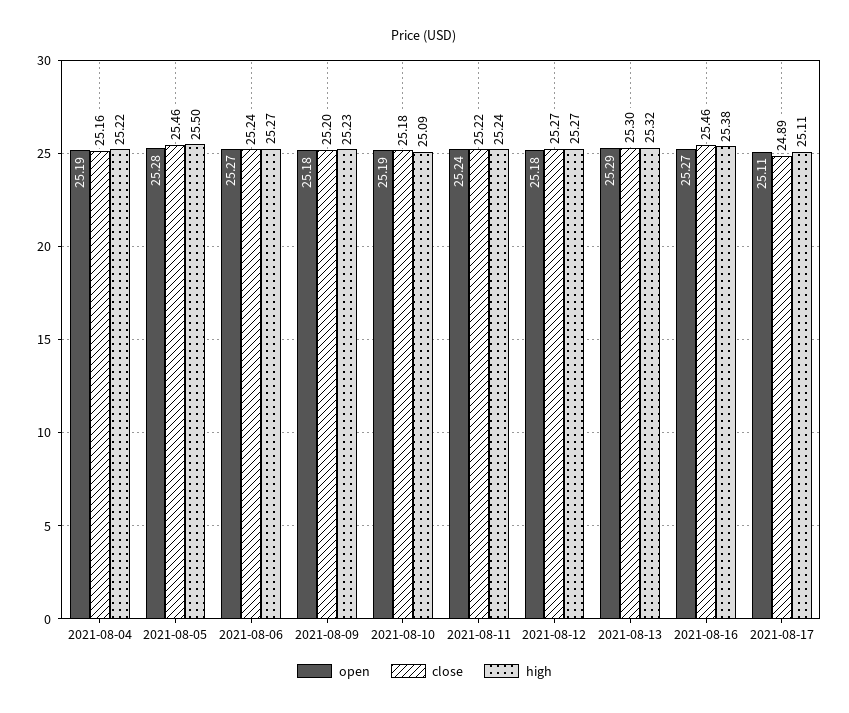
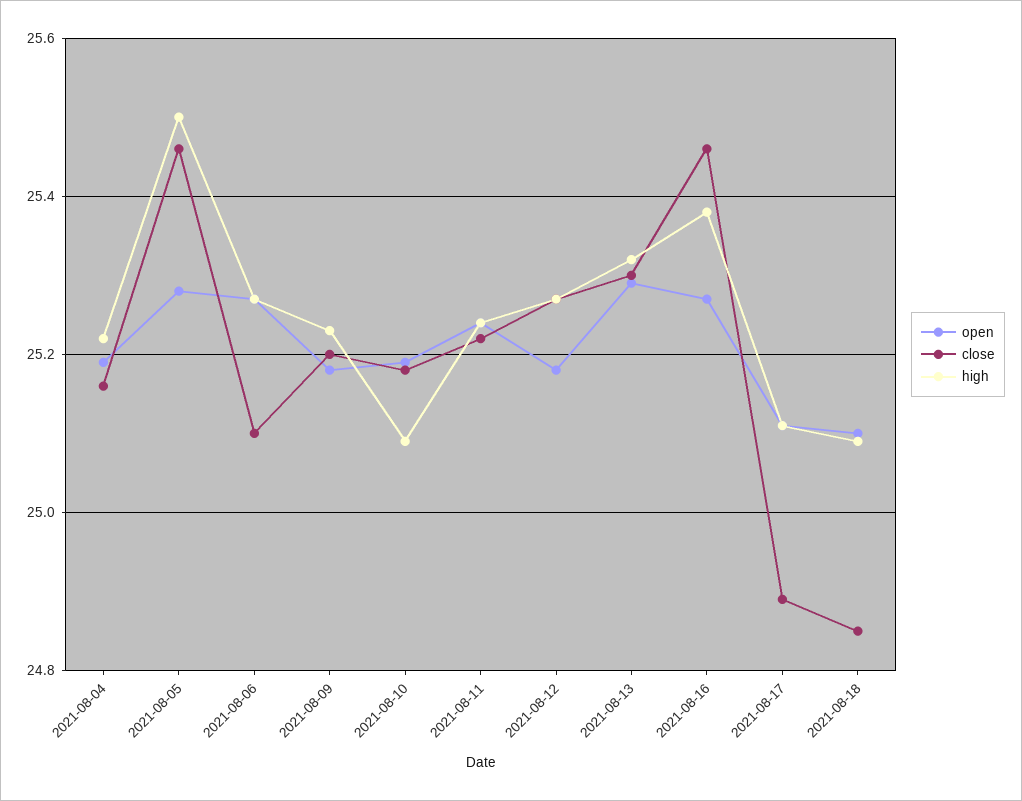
close, 2021-08-06: 25.24 -> 25.1
open, 2021-08-18: none -> 25.1
close, 2021-08-18: none -> 24.85
high, 2021-08-18: none -> 25.1

